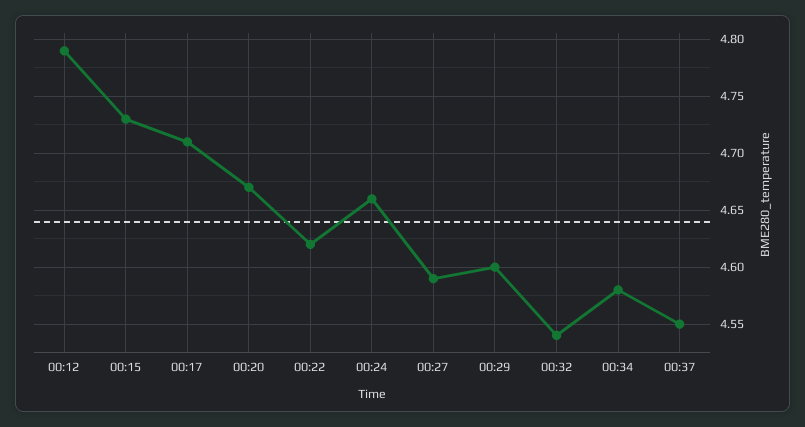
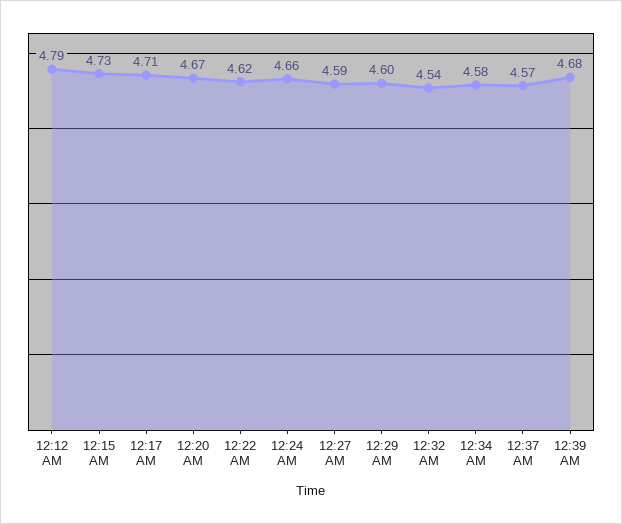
00:37: 4.55 -> 4.57
12:39 AM: none -> 4.68

